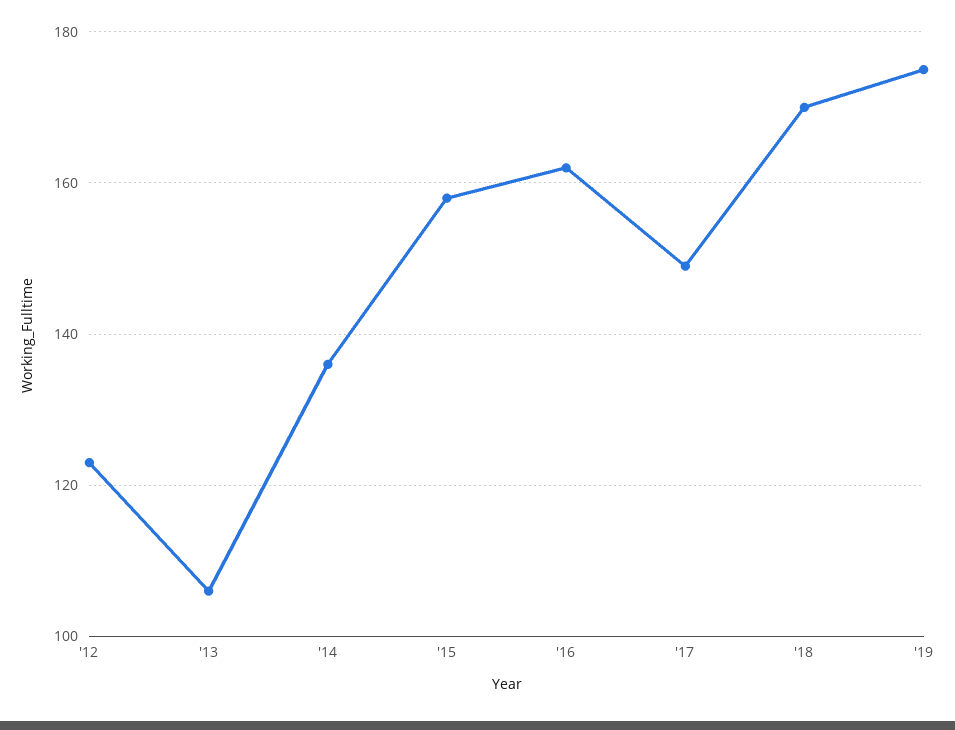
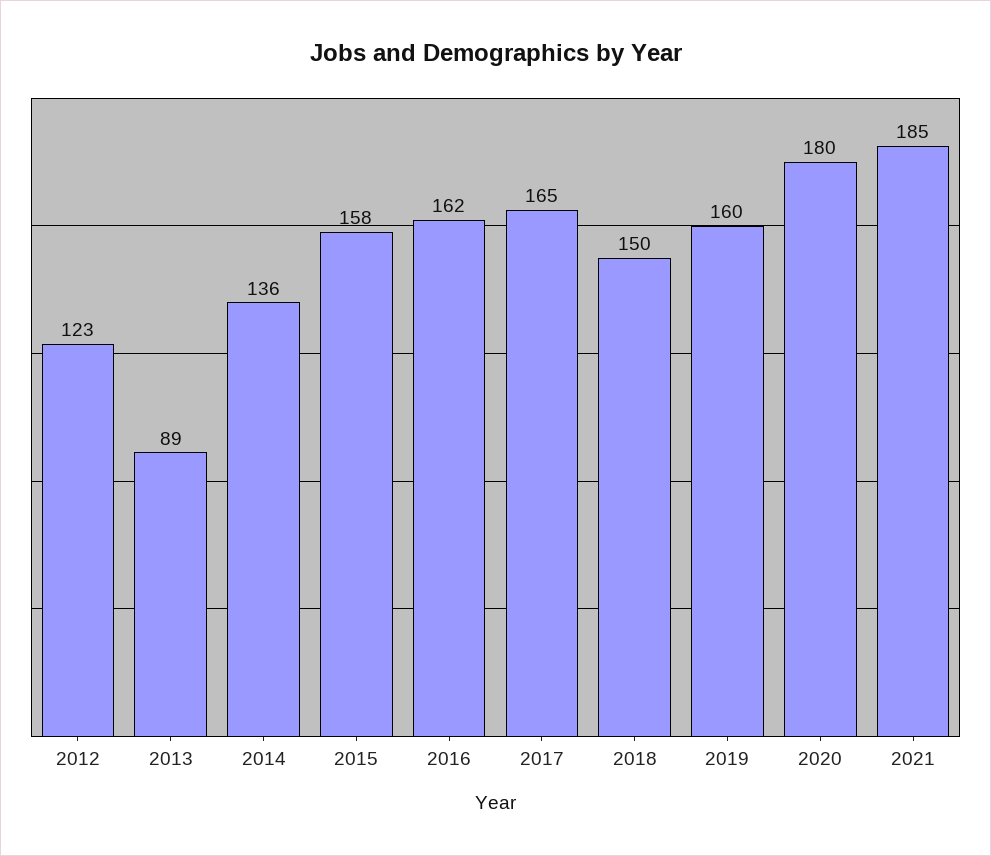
'13: 105 -> 89
'17: 150 -> 165
'18: 170 -> 150
'19: 175 -> 160
2020: none -> 180
2021: none -> 185

